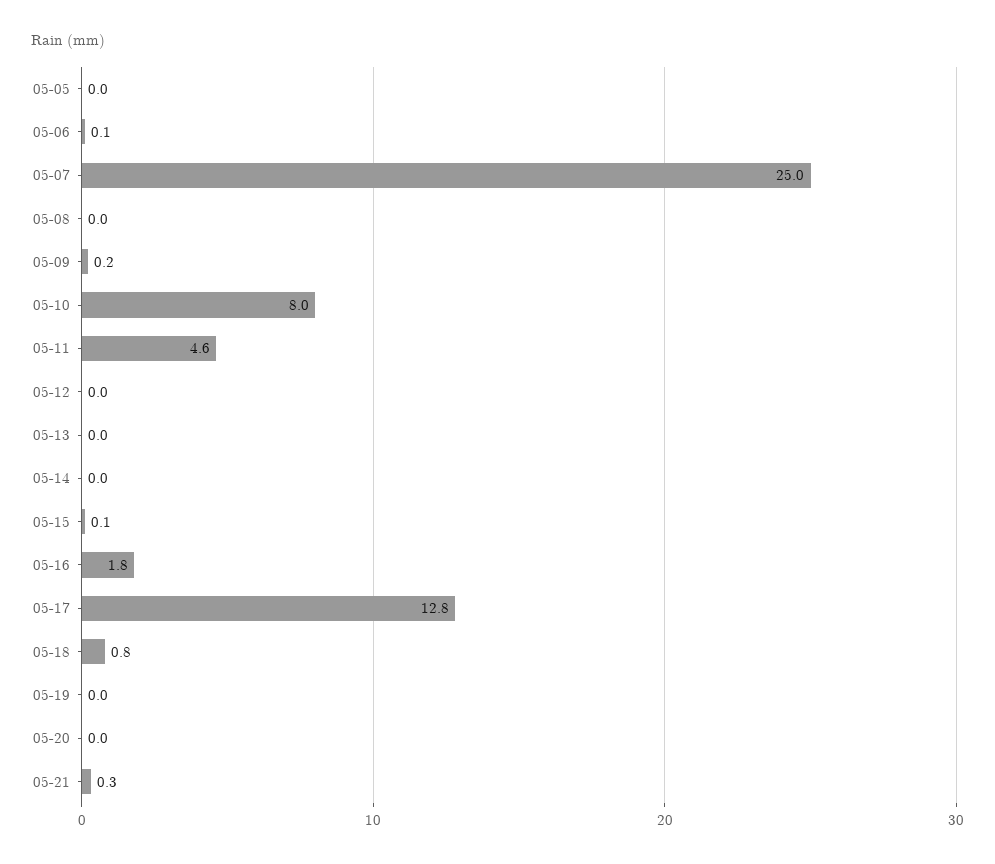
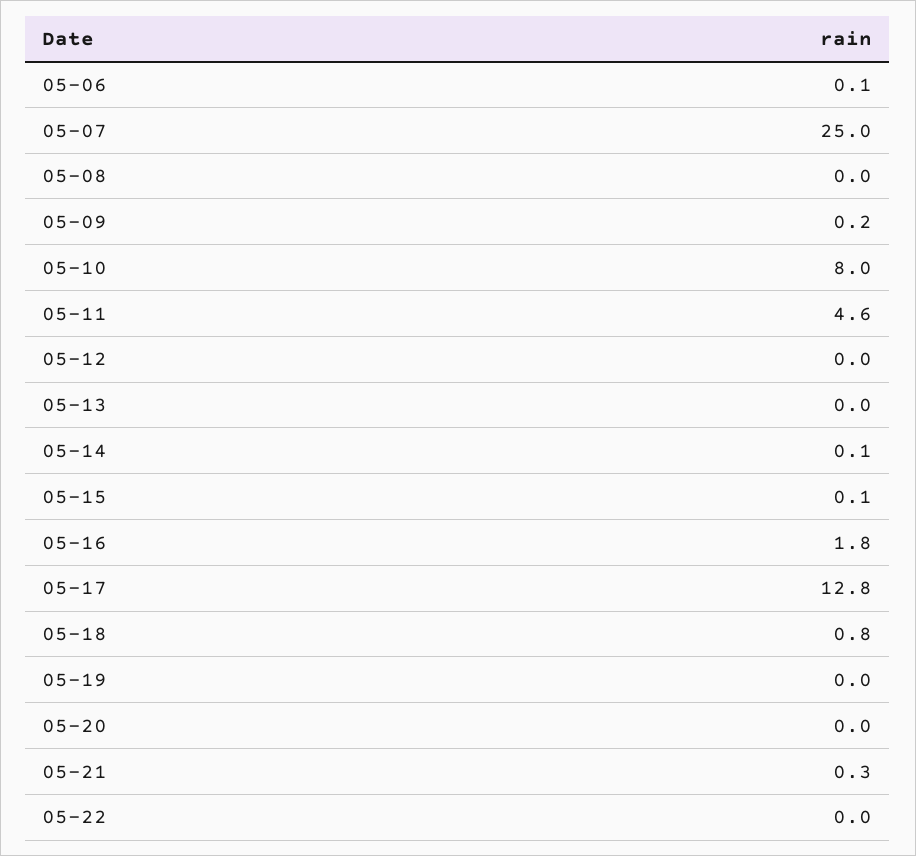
05-05: 0 -> none
05-14: 0 -> 0.1
05-22: none -> 0

